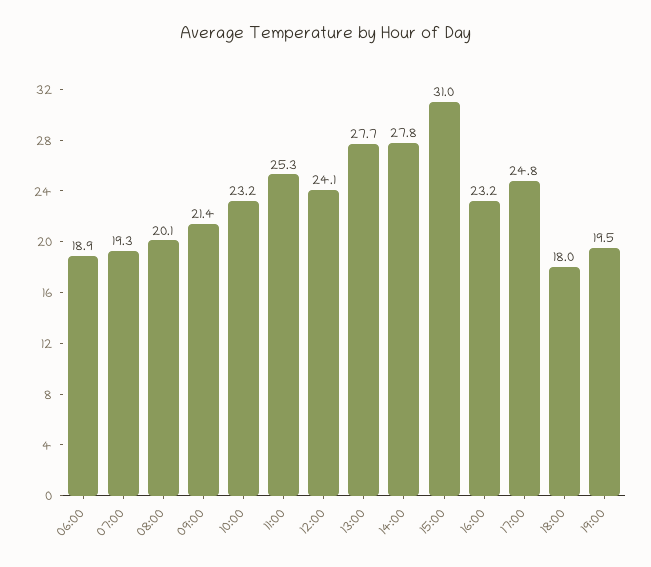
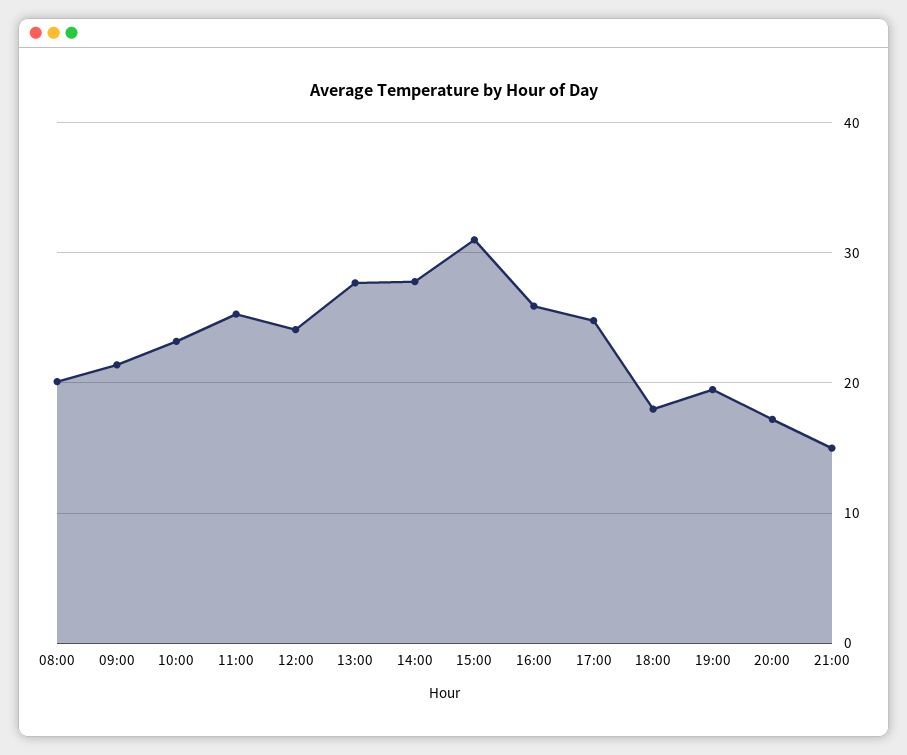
06:00: 18.9 -> none
07:00: 19.3 -> none
16:00: 23.2 -> 26
20:00: none -> 17
21:00: none -> 15

